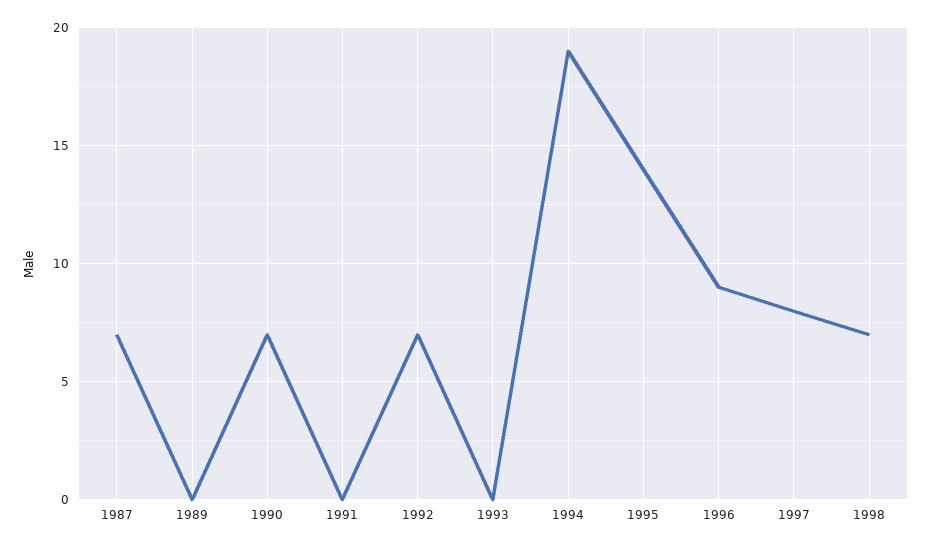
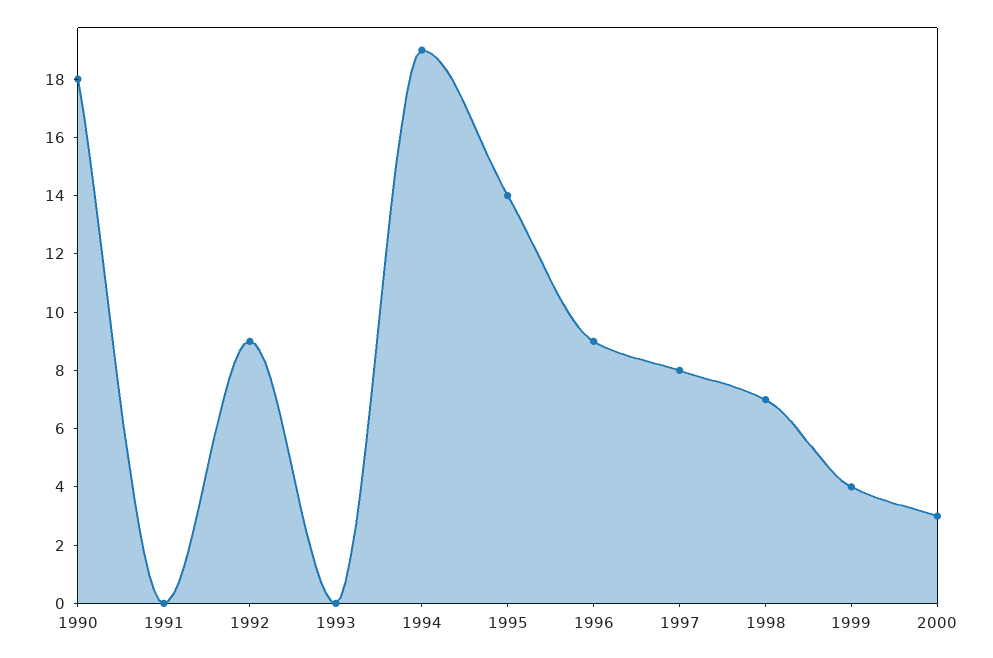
1987: 7 -> none
1989: 0 -> none
1990: 7 -> 18
1992: 7 -> 9
1999: none -> 4
2000: none -> 3

